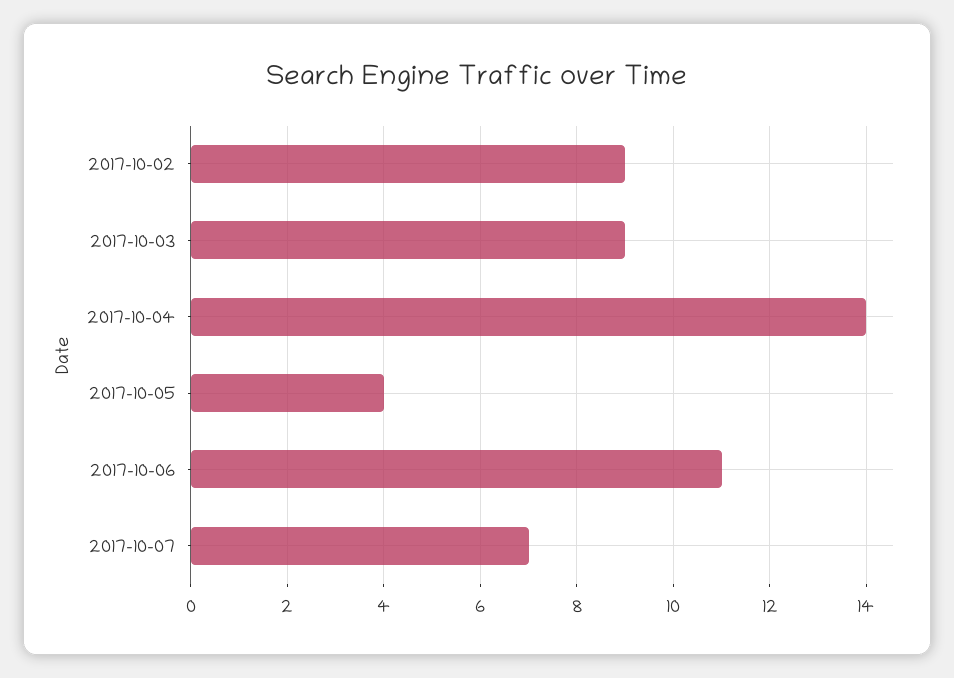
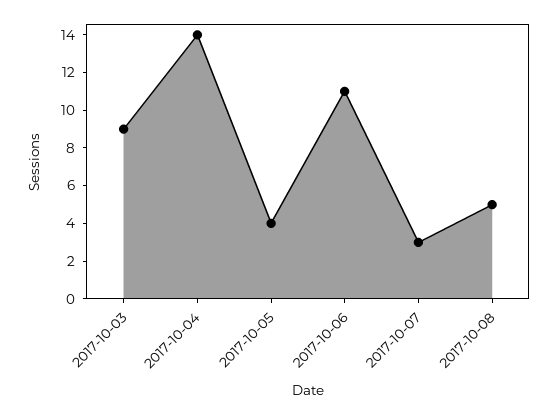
2017-10-02: 9 -> none
2017-10-07: 7 -> 3
2017-10-08: none -> 5

